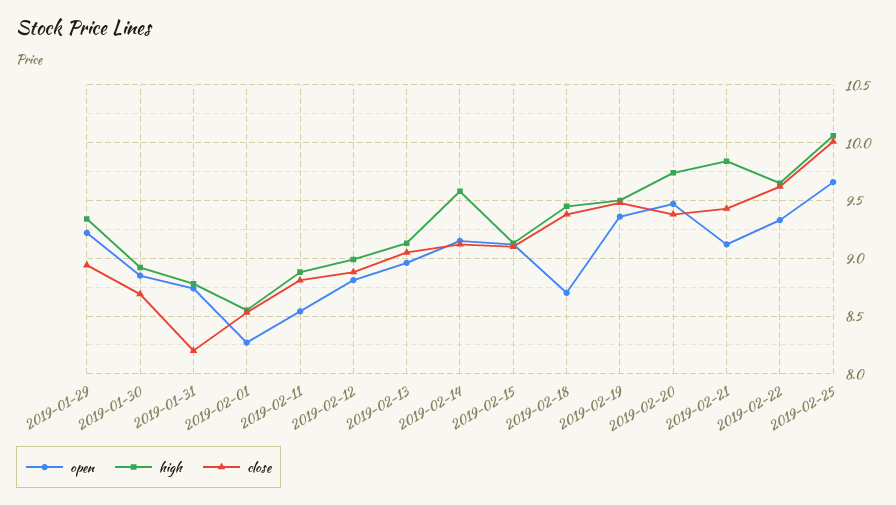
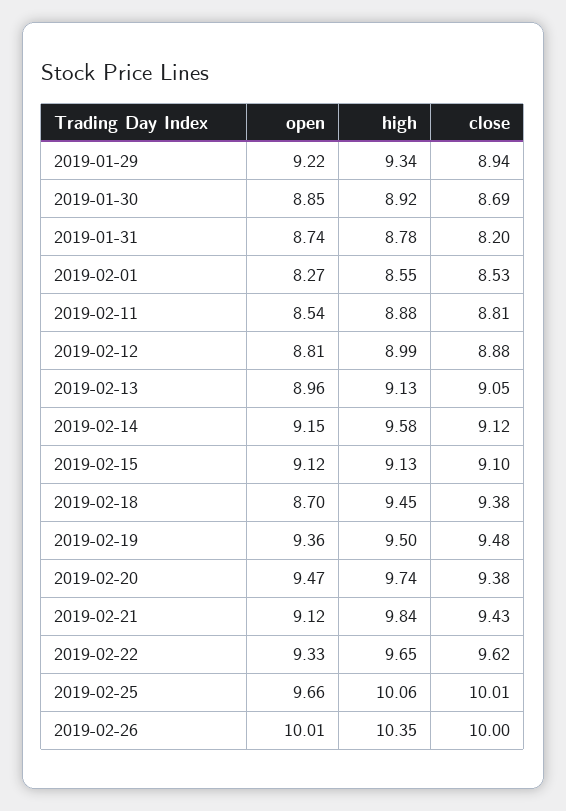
open, 2019-02-26: none -> 10.01
high, 2019-02-26: none -> 10.35
close, 2019-02-26: none -> 10

